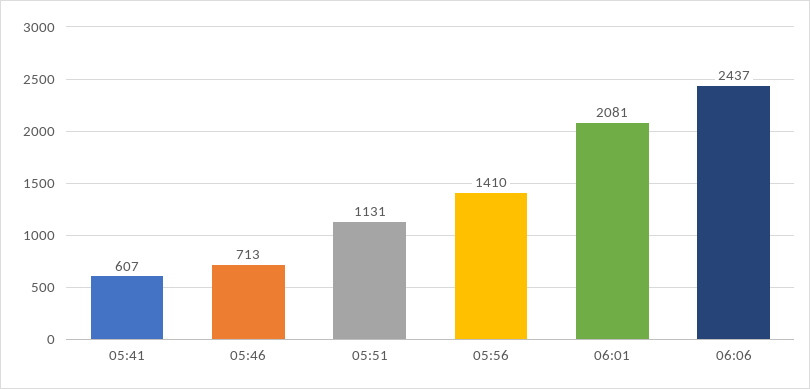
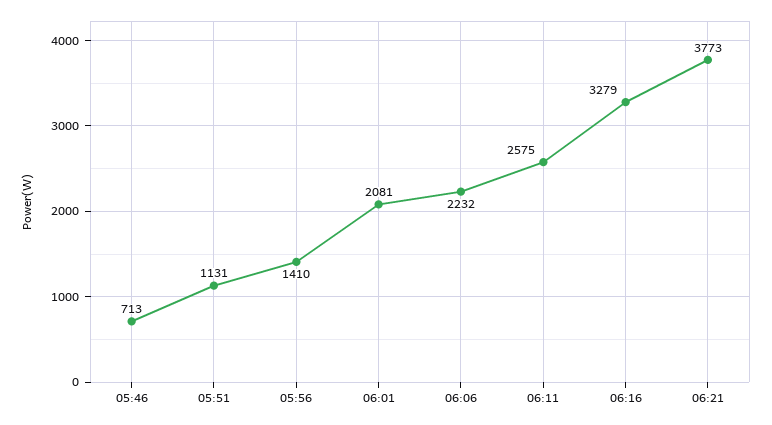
05:41: 607 -> none
06:06: 2437 -> 2232
06:11: none -> 2575
06:16: none -> 3279
06:21: none -> 3773

